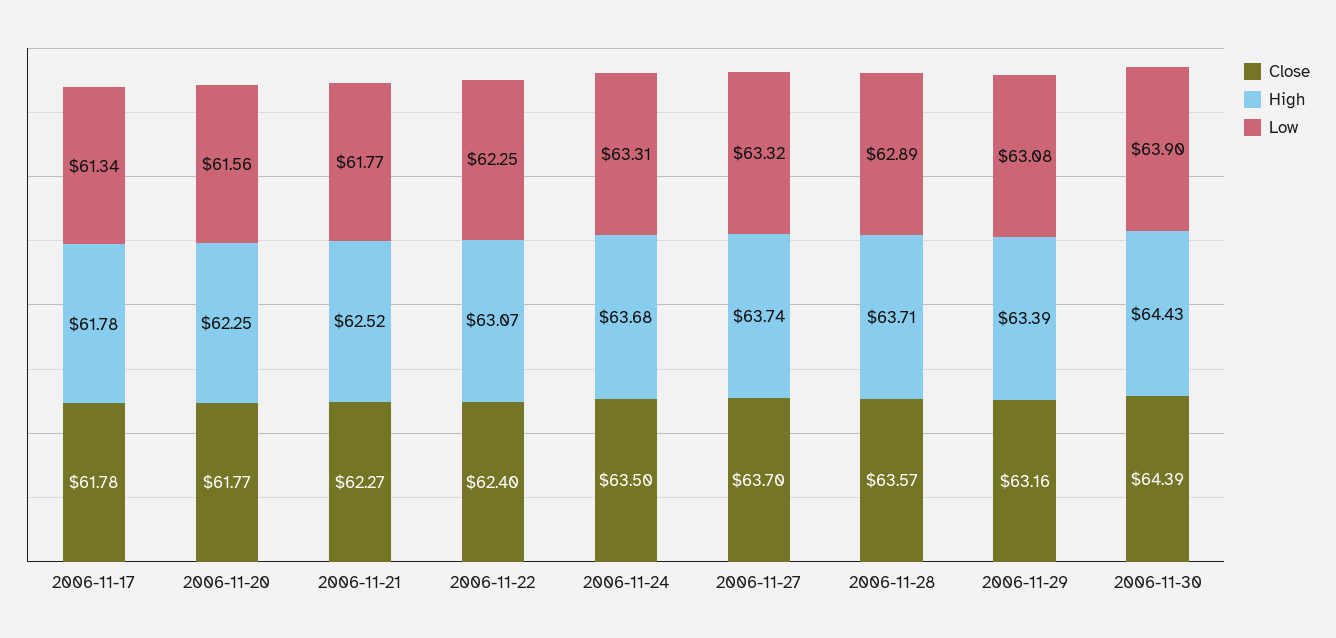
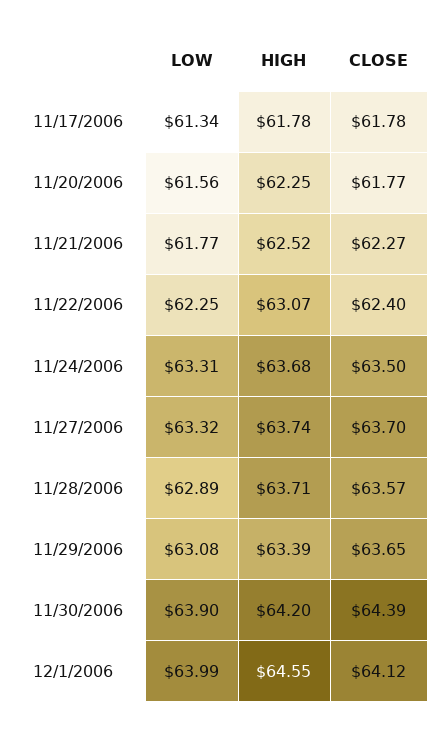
Close, 2006-11-29: 63.16 -> 63.65
High, 2006-11-30: 64.43 -> 64.2
Low, 12/1/2006: none -> 63.99
High, 12/1/2006: none -> 64.55
Close, 12/1/2006: none -> 64.12

